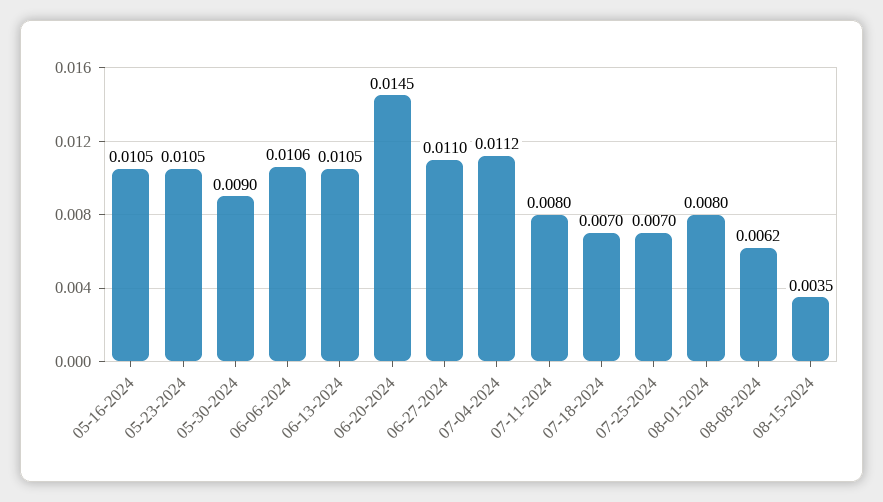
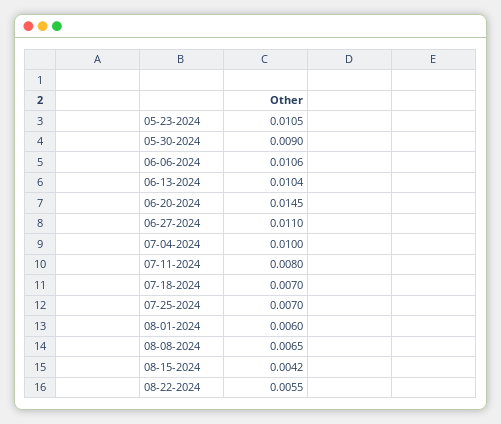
05-16-2024: 0.0105 -> none
06-13-2024: 0.0105 -> 0.0104
07-04-2024: 0.0112 -> 0.01
08-01-2024: 0.008 -> 0.006
08-08-2024: 0.0062 -> 0.0065
08-15-2024: 0.0035 -> 0.0042
08-22-2024: none -> 0.0055

